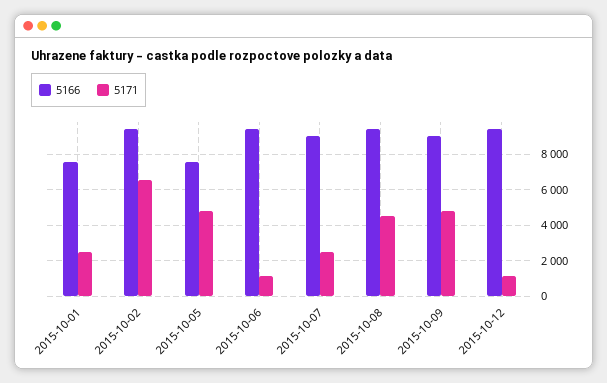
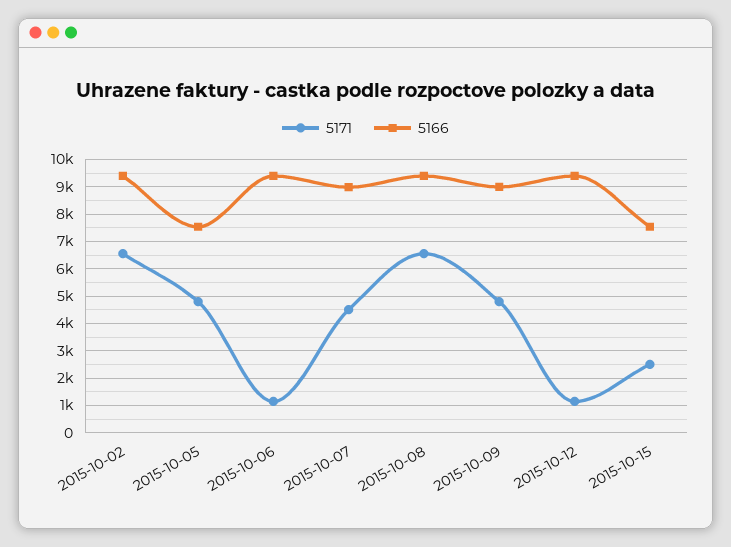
5166, 2015-10-01: 7500 -> none
5171, 2015-10-01: 2500 -> none
5171, 2015-10-07: 2500 -> 4500
5171, 2015-10-08: 4500 -> 6500
5171, 2015-10-15: none -> 2500
5166, 2015-10-15: none -> 7500

